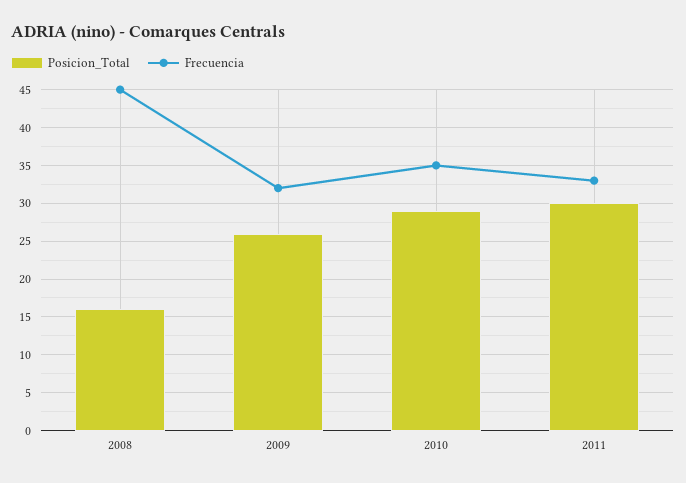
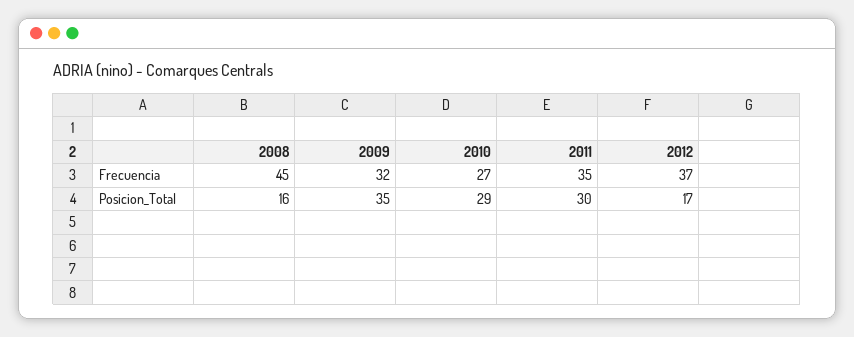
Posicion_Total, 2009: 26 -> 35
Frecuencia, 2010: 35 -> 27
Frecuencia, 2011: 33 -> 35
Frecuencia, 2012: none -> 37
Posicion_Total, 2012: none -> 17

